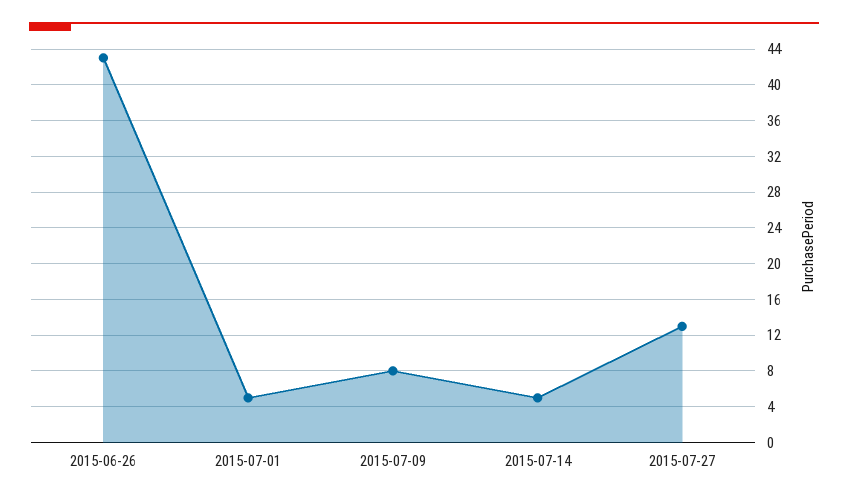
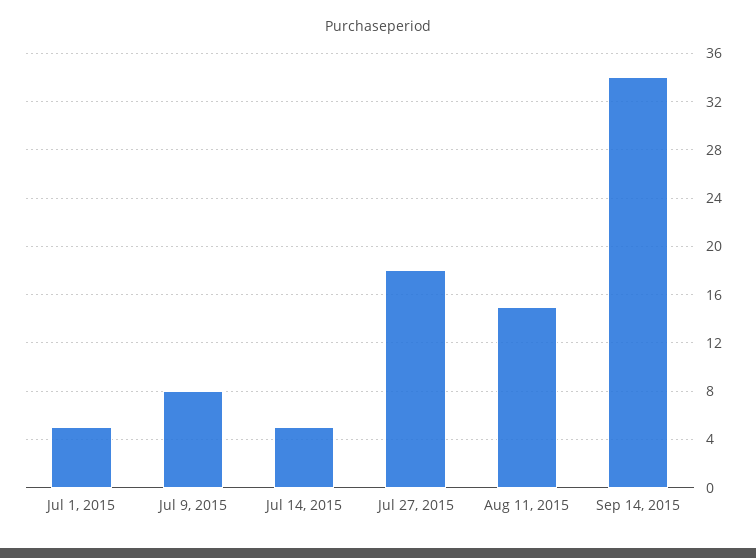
2015-06-26: 43 -> none
2015-07-27: 13 -> 18
Aug 11, 2015: none -> 15
Sep 14, 2015: none -> 34

